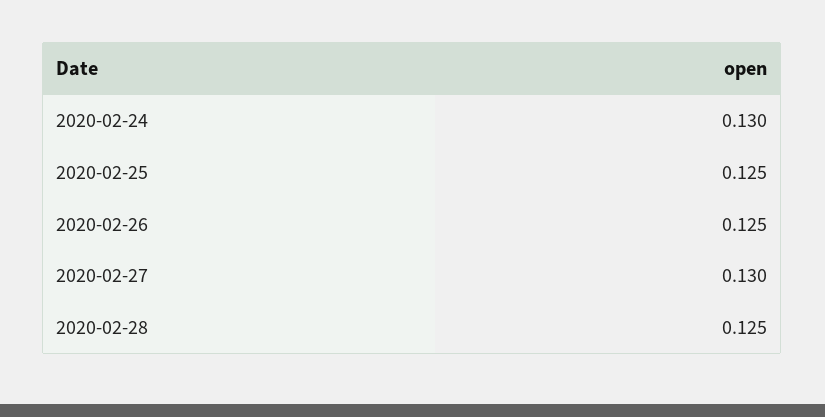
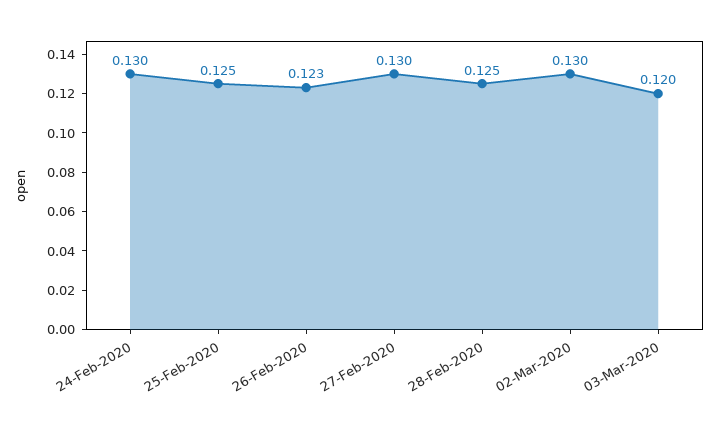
2020-02-26: 0.125 -> 0.123
02-Mar-2020: none -> 0.13
03-Mar-2020: none -> 0.12

